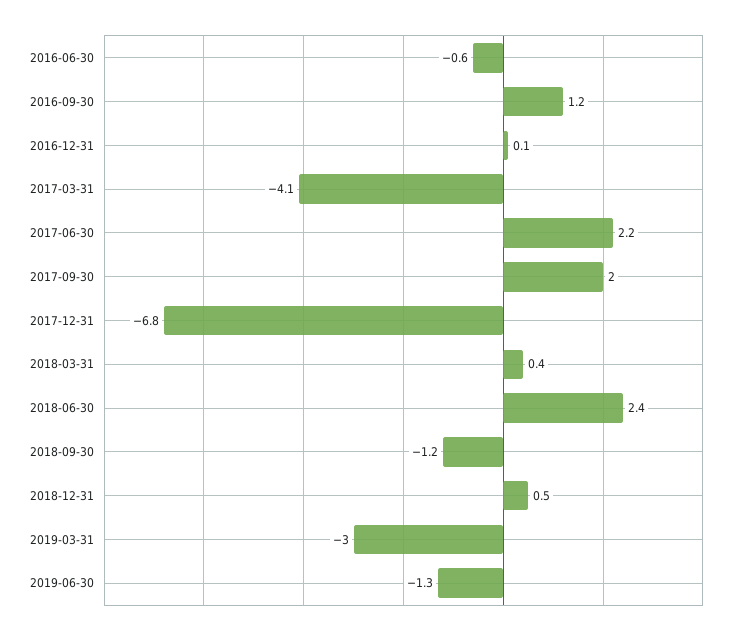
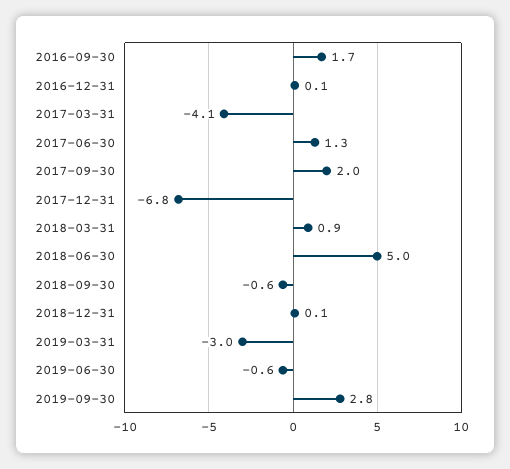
2016-06-30: -0.6 -> none
2016-09-30: 1.2 -> 1.7
2017-06-30: 2.2 -> 1.3
2018-03-31: 0.4 -> 0.9
2018-06-30: 2.4 -> 5
2018-09-30: -1.2 -> -0.6
2018-12-31: 0.5 -> 0.1
2019-06-30: -1.3 -> -0.6
2019-09-30: none -> 2.8

